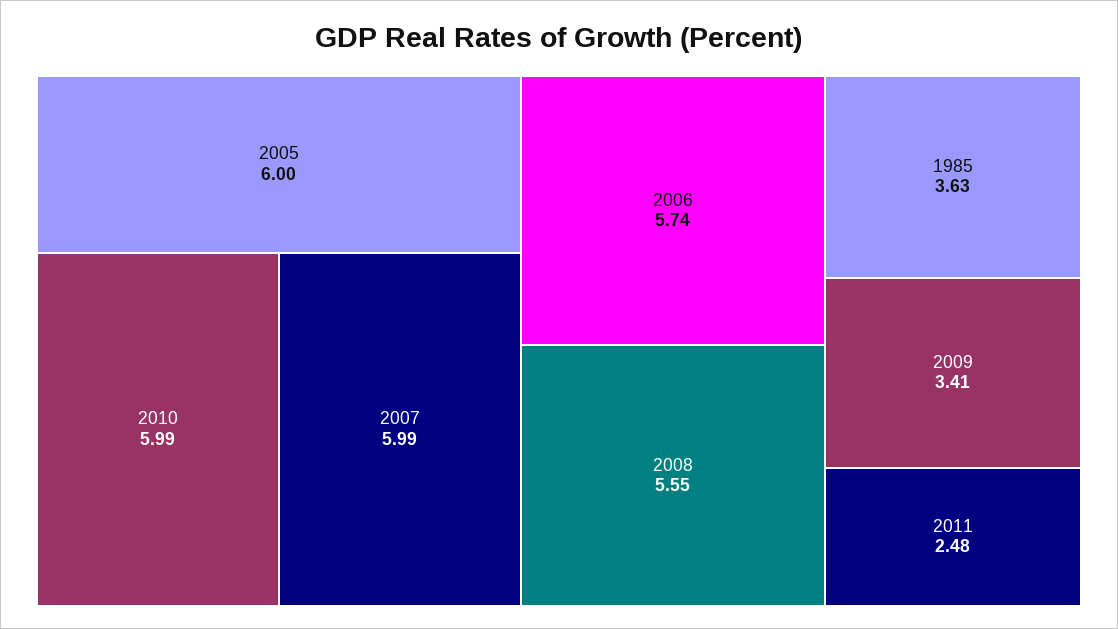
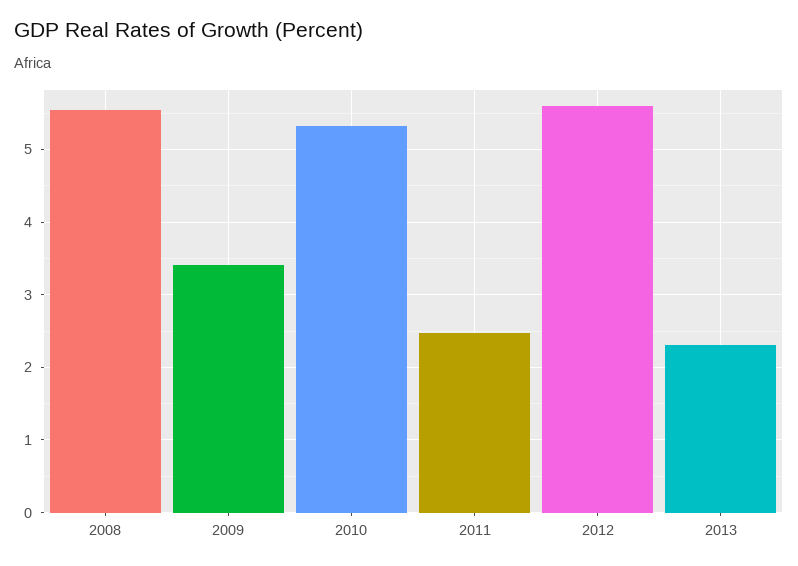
2005: 6 -> none
2010: 5.99 -> 5.3
2007: 5.99 -> none
2006: 5.74 -> none
1985: 3.63 -> none
2012: none -> 5.6
2013: none -> 2.3

